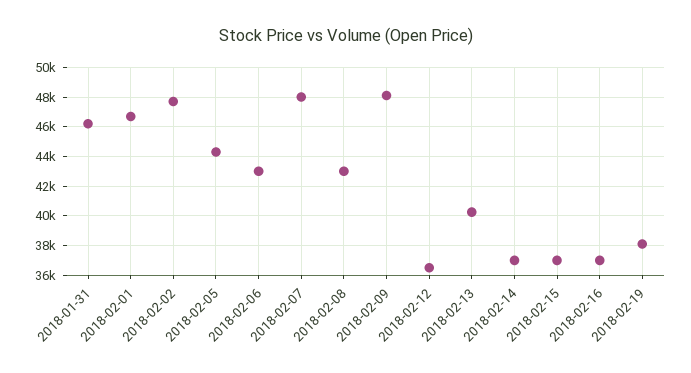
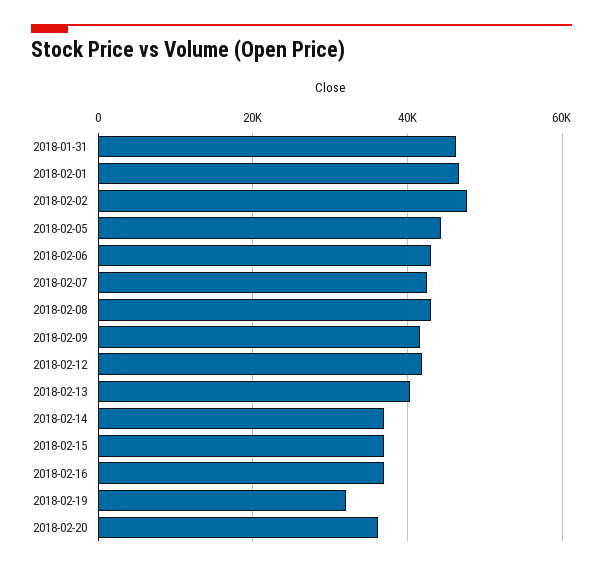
2018-02-07: 48000 -> 42000
2018-02-09: 48000 -> 42000
2018-02-12: 36500 -> 42000
2018-02-19: 38000 -> 32000
2018-02-20: none -> 36000

